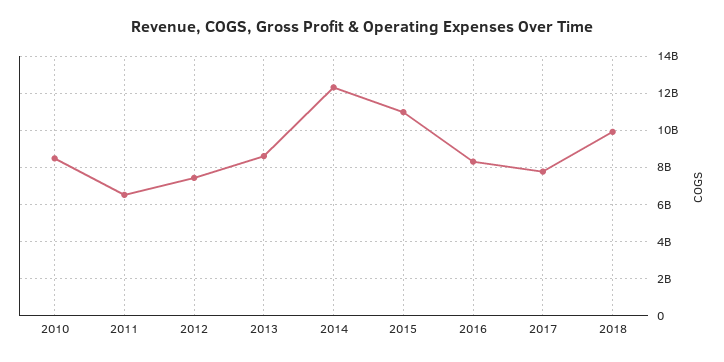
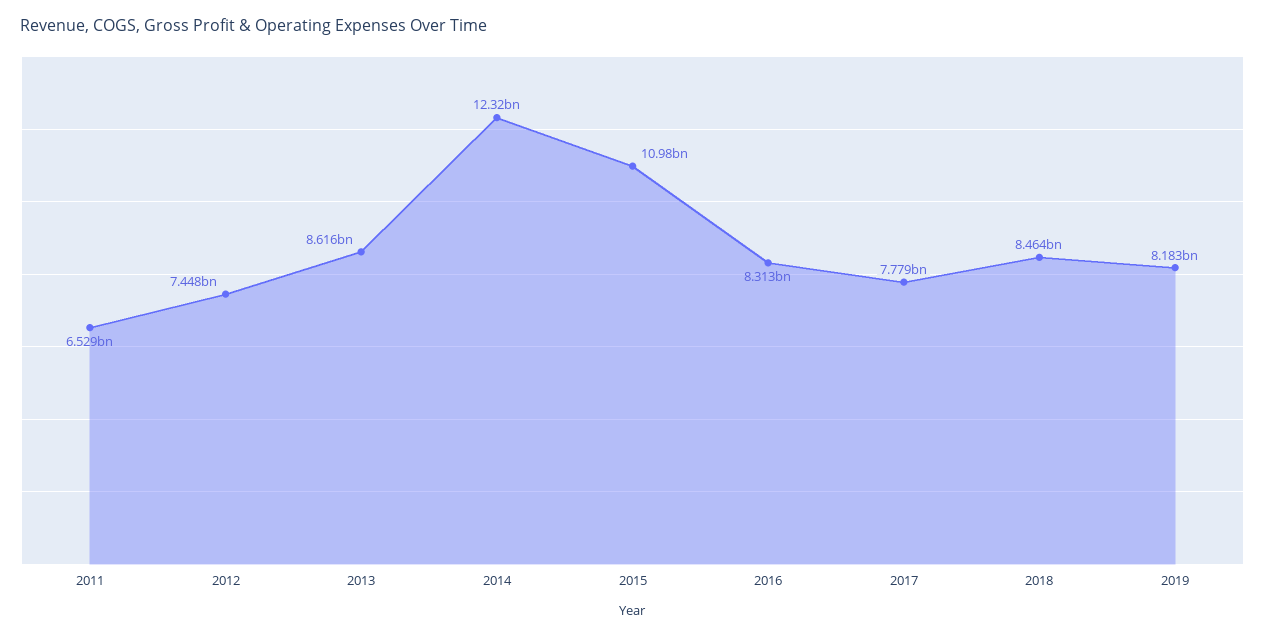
2010: 8500000000 -> none
2018: 10000000000 -> 8464000000
2019: none -> 8183000000

